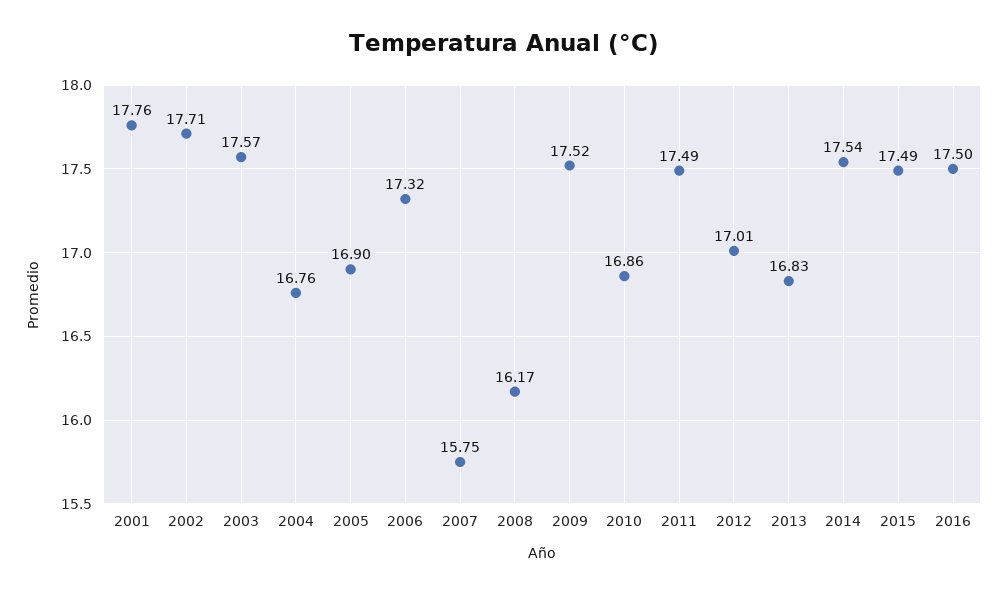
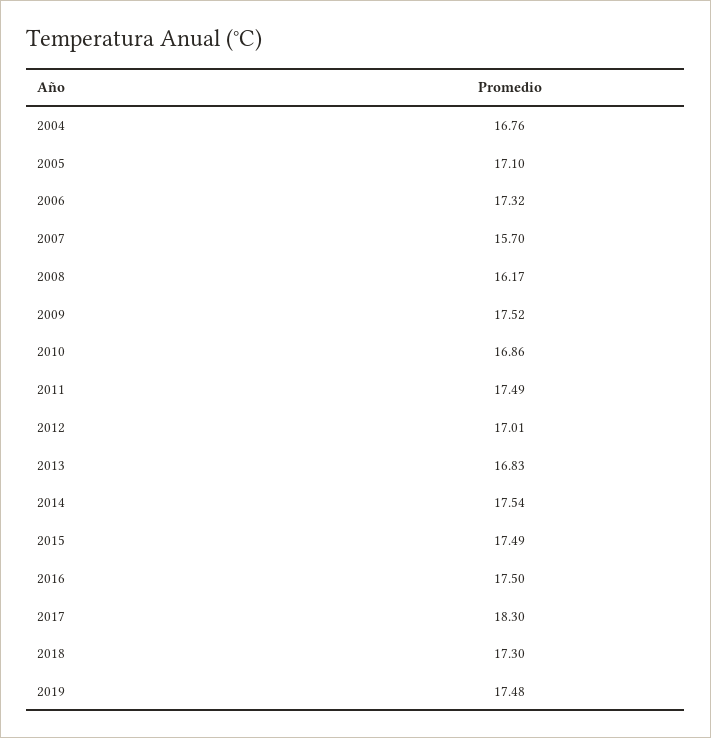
2001: 17.76 -> none
2002: 17.71 -> none
2003: 17.57 -> none
2005: 16.9 -> 17.1
2007: 15.75 -> 15.7
2017: none -> 18.3
2018: none -> 17.3
2019: none -> 17.48

